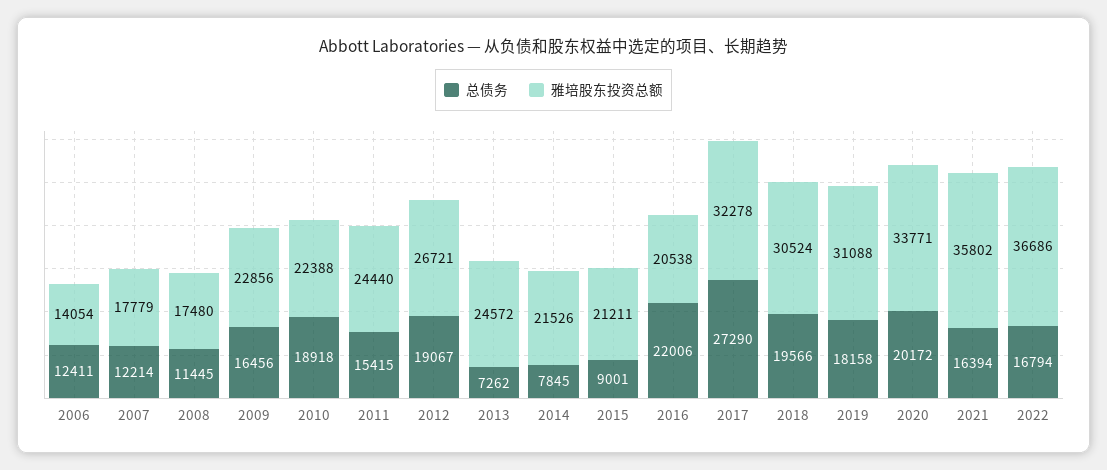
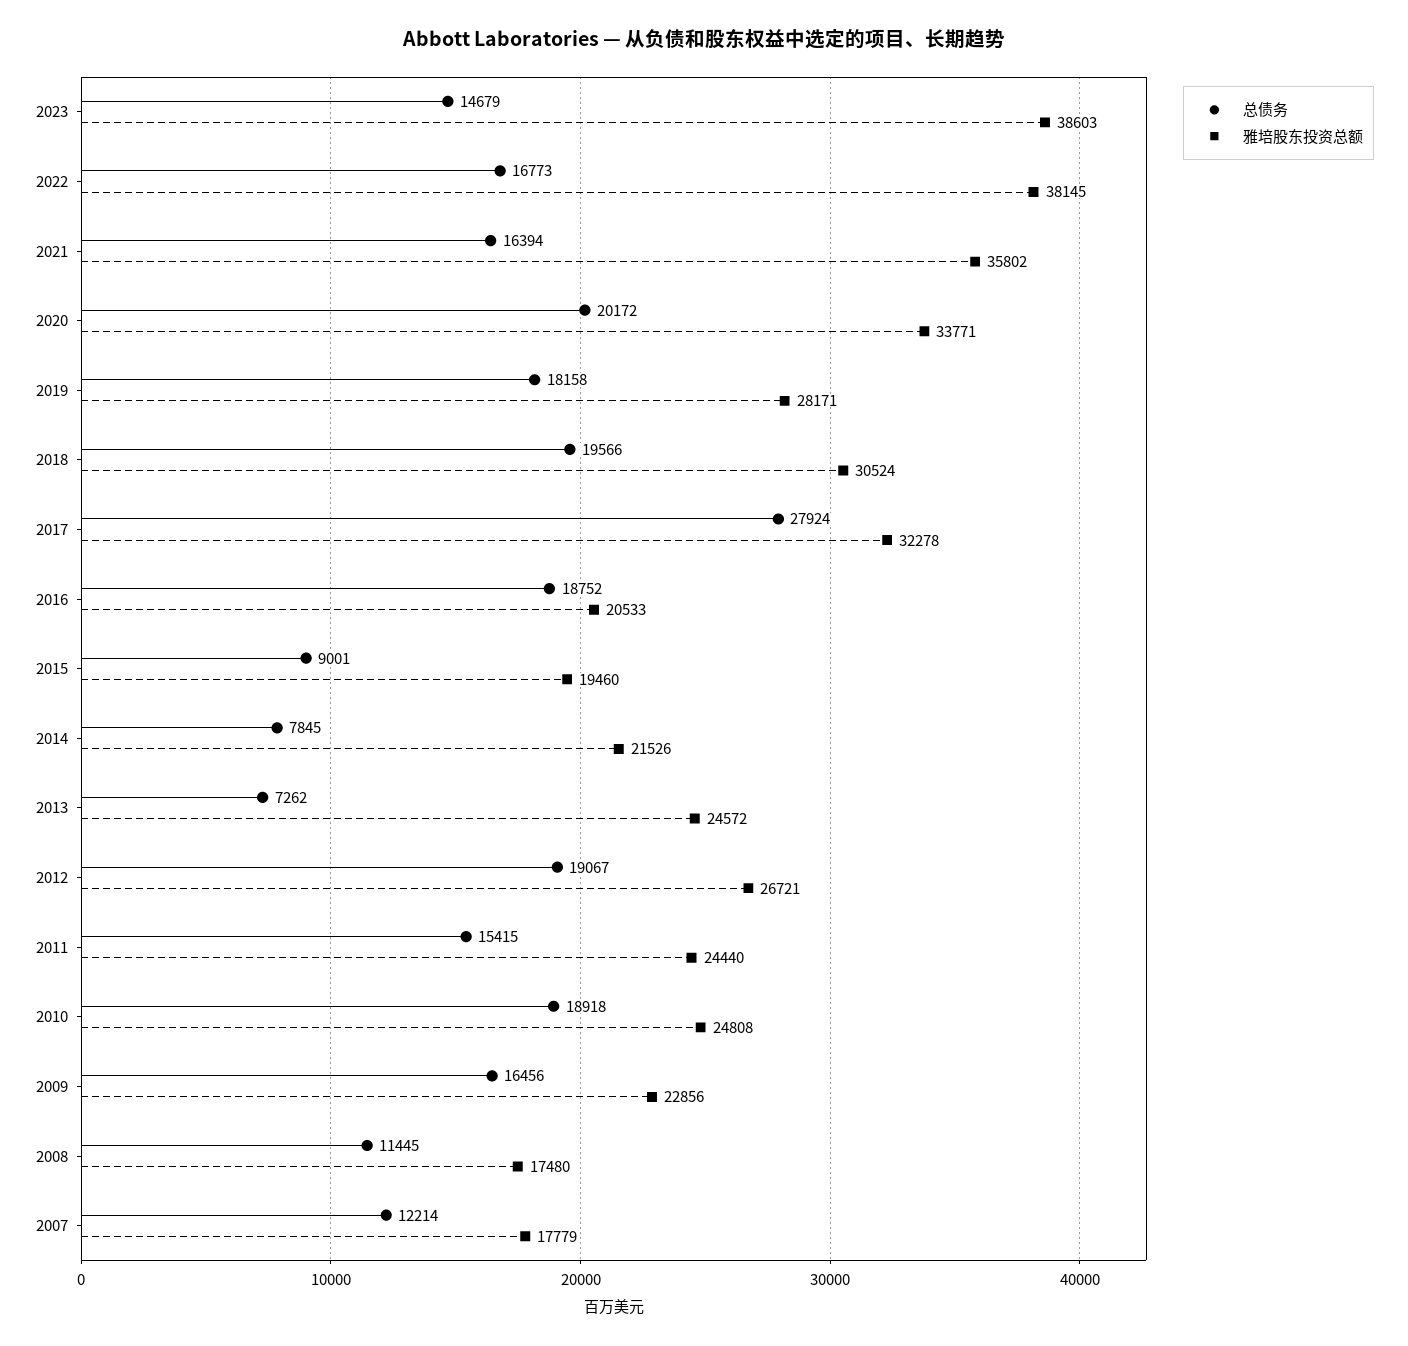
总债务, 2006: 12411 -> none
雅培股东投资总额, 2006: 14054 -> none
雅培股东投资总额, 2010: 22388 -> 24808
雅培股东投资总额, 2015: 21211 -> 19460
总债务, 2016: 22006 -> 18752
雅培股东投资总额, 2016: 20538 -> 20533
总债务, 2017: 27290 -> 27924
雅培股东投资总额, 2019: 31088 -> 28171
总债务, 2022: 16794 -> 16773
雅培股东投资总额, 2022: 36686 -> 38145
总债务, 2023: none -> 14679
雅培股东投资总额, 2023: none -> 38603

